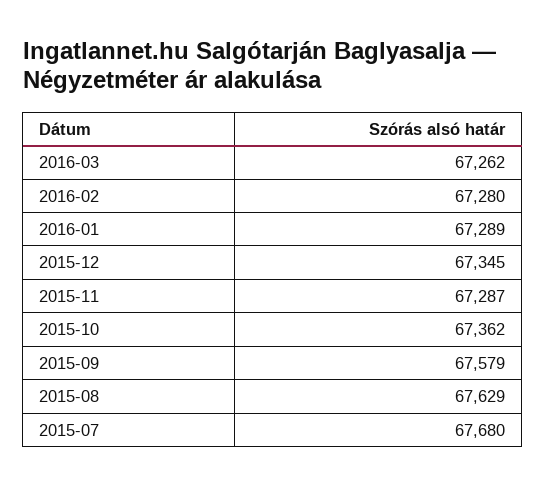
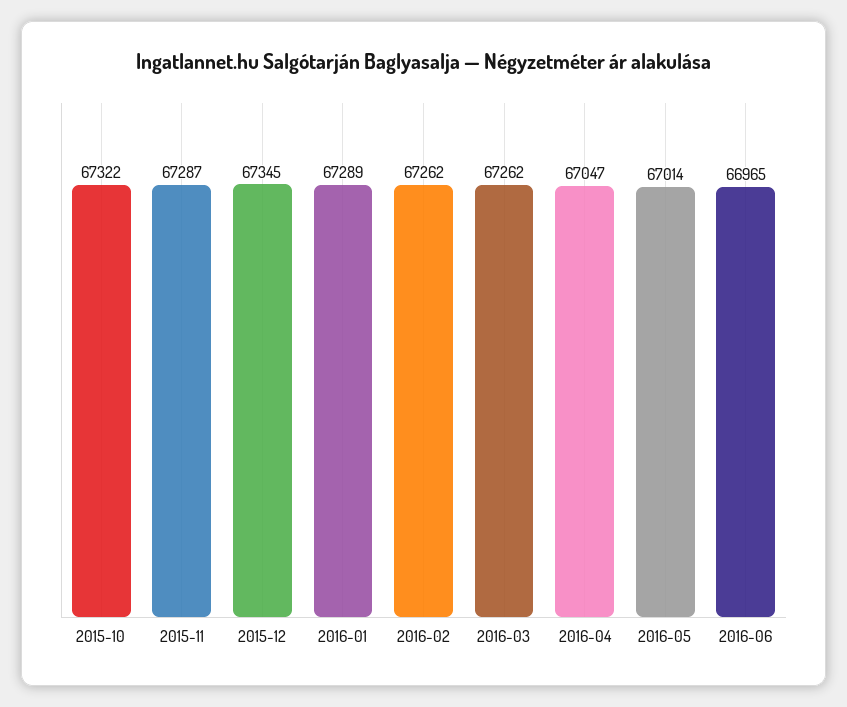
2016-02: 67280 -> 67262
2015-10: 67362 -> 67322
2015-09: 67579 -> none
2015-08: 67629 -> none
2015-07: 67680 -> none
2016-04: none -> 67047
2016-05: none -> 67014
2016-06: none -> 66965

